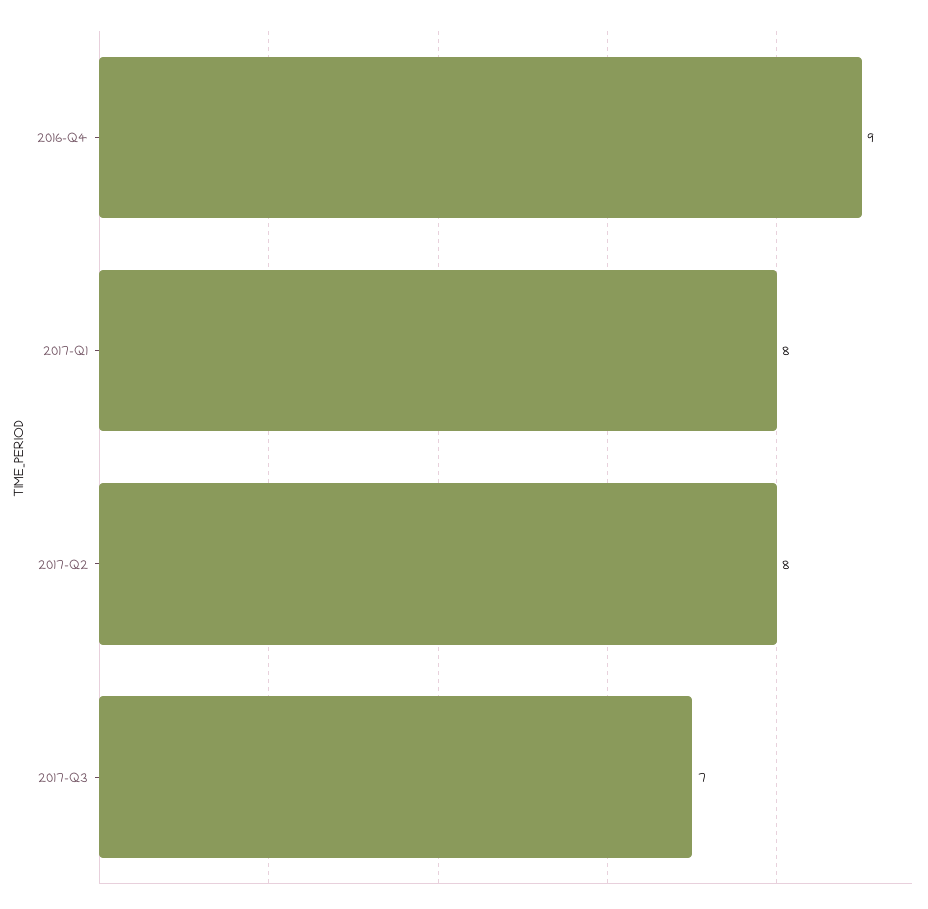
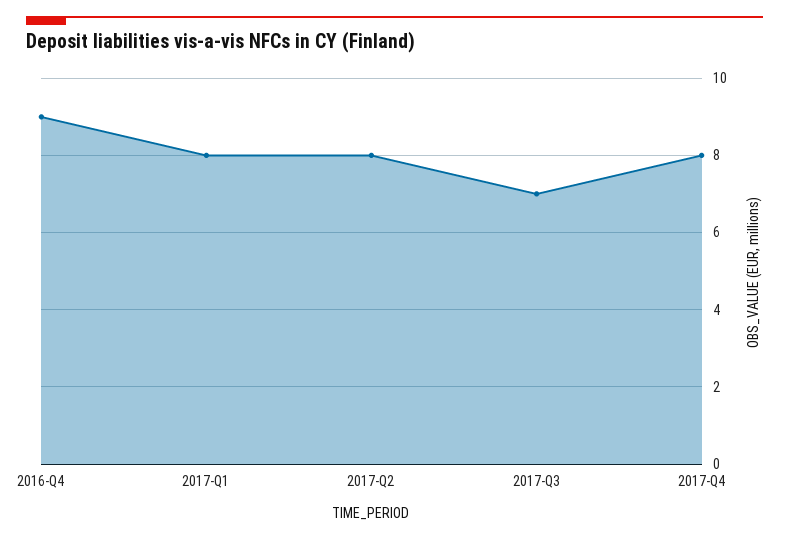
2017-Q4: none -> 8

